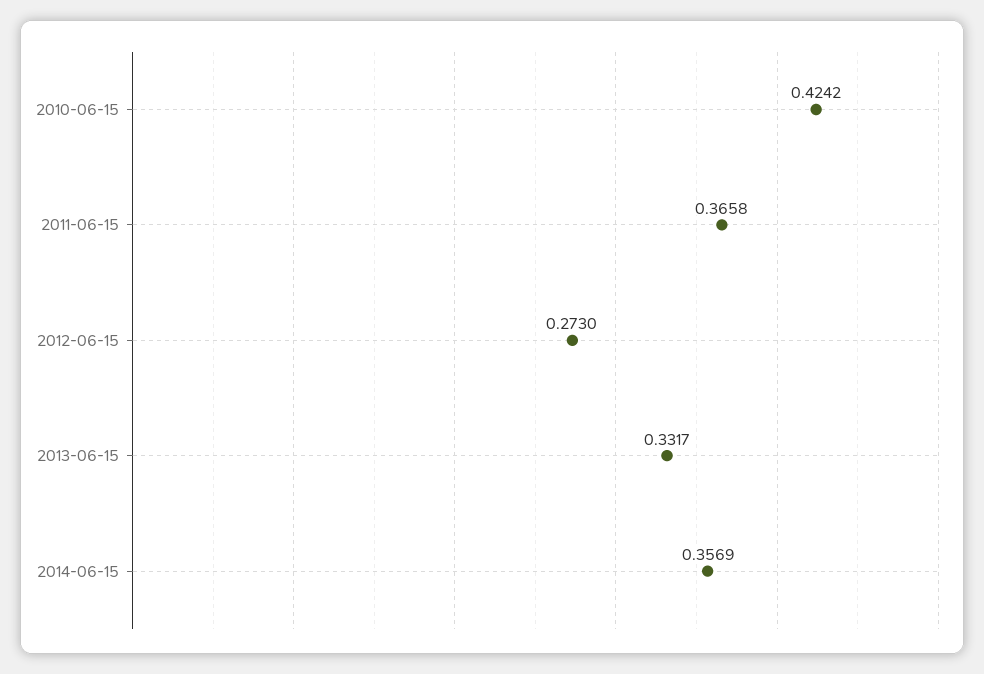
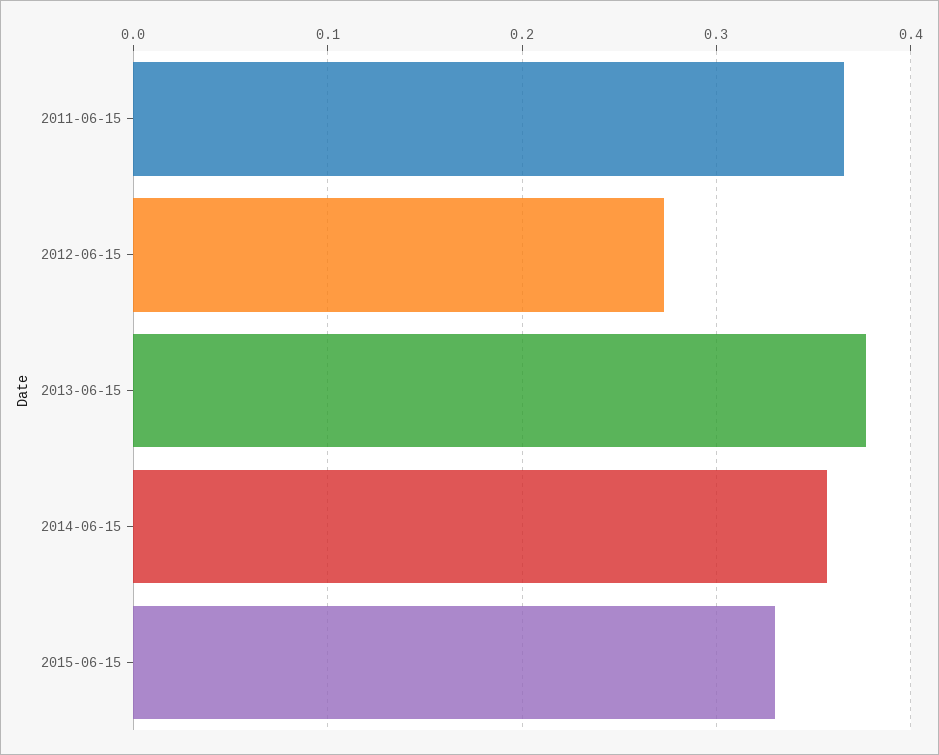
2010-06-15: 0.4242 -> none
2013-06-15: 0.3317 -> 0.38
2015-06-15: none -> 0.33

